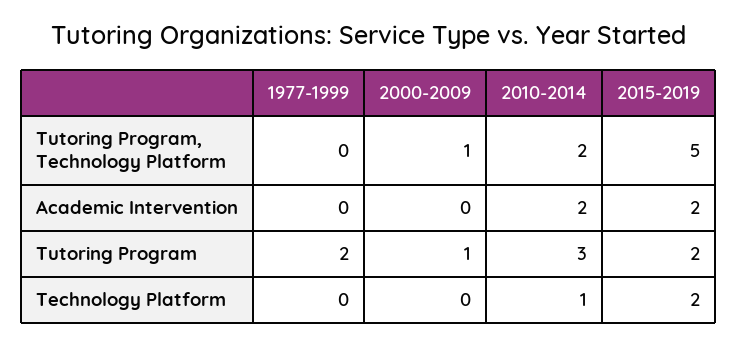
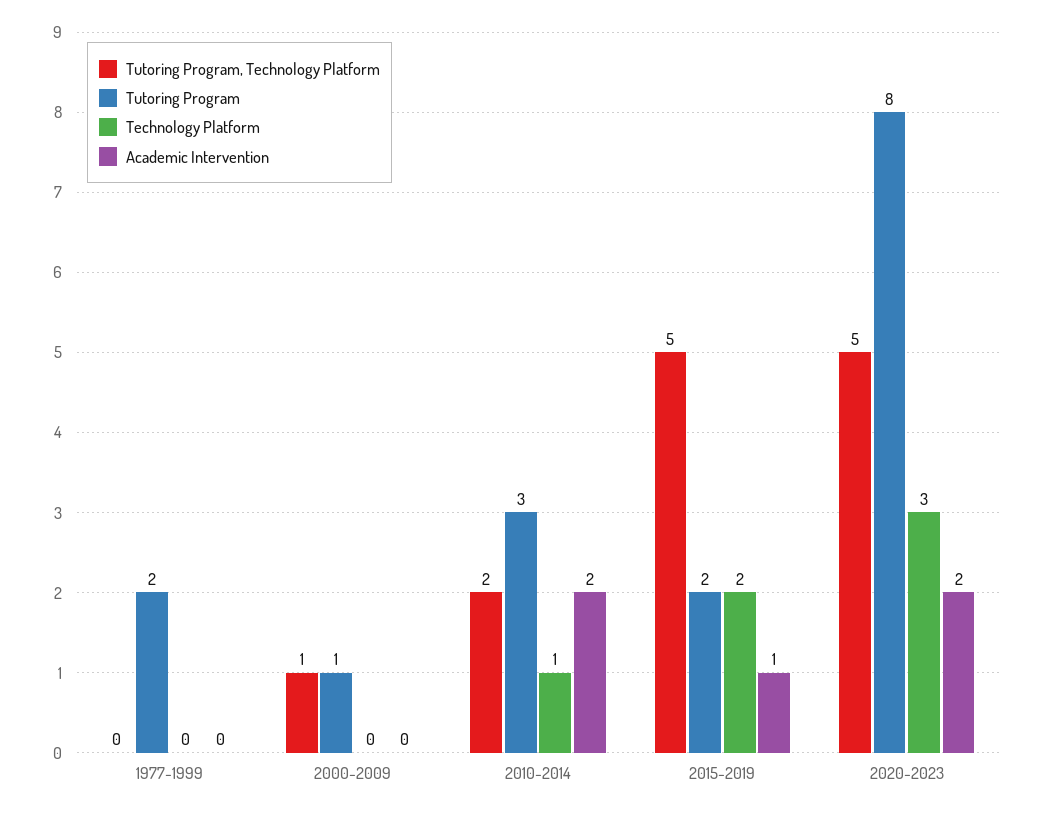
Academic Intervention, 2015-2019: 2 -> 1
Tutoring Program, Technology Platform, 2020-2023: none -> 5
Tutoring Program, 2020-2023: none -> 8
Technology Platform, 2020-2023: none -> 3
Academic Intervention, 2020-2023: none -> 2

